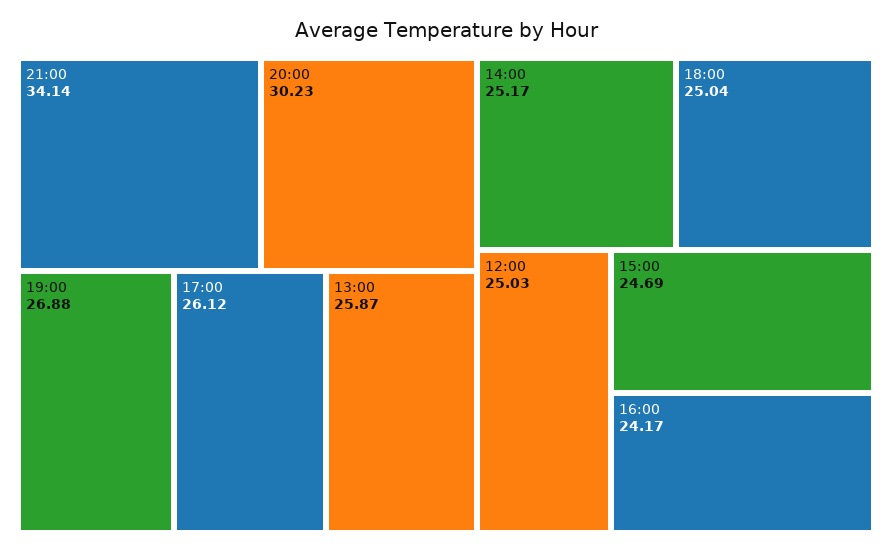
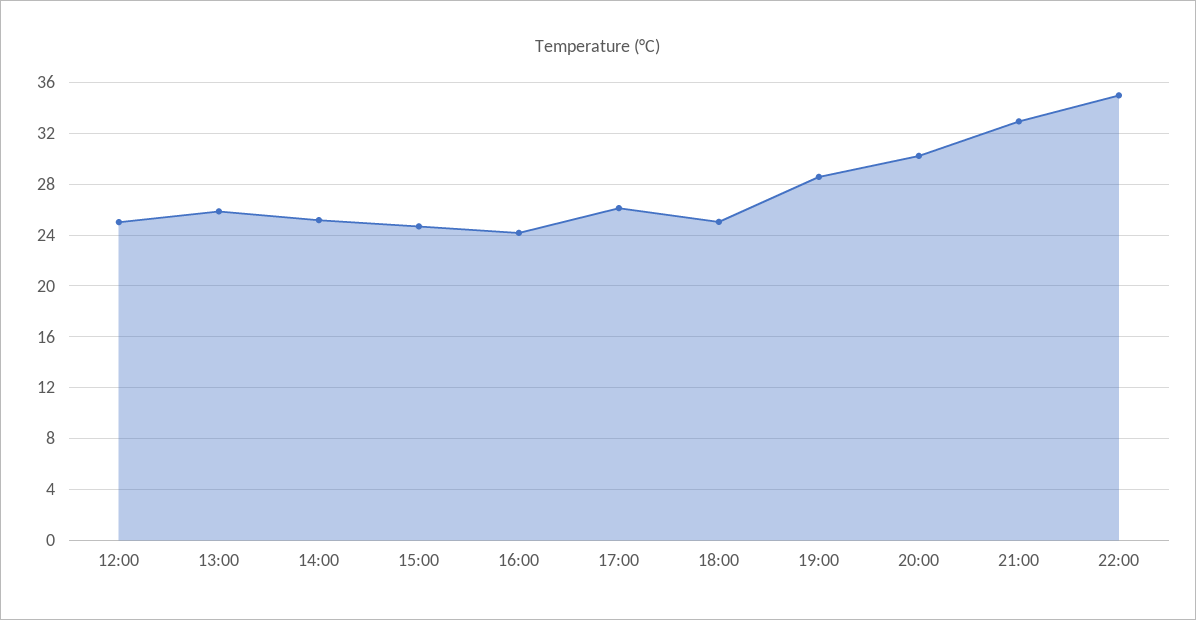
21:00: 34.14 -> 33
19:00: 26.88 -> 28.5
22:00: none -> 35

